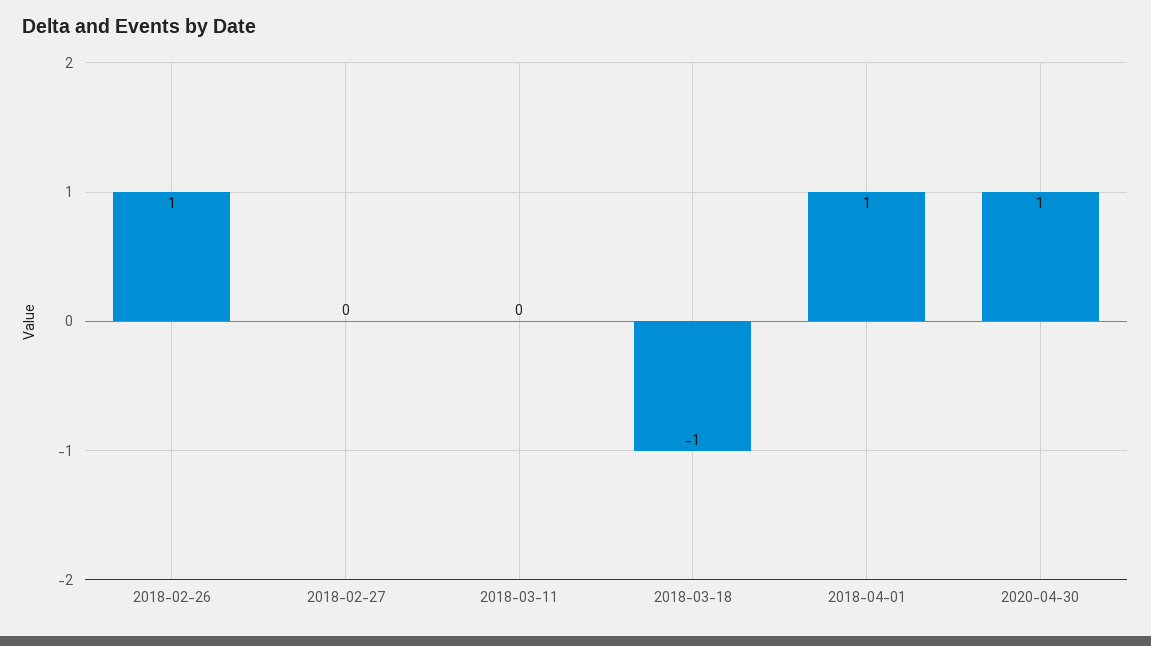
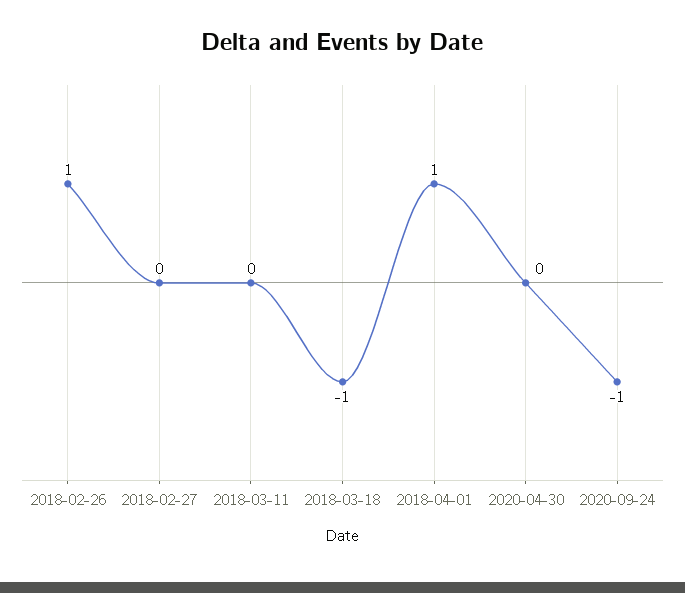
2020-04-30: 1 -> 0
2020-09-24: none -> -1

